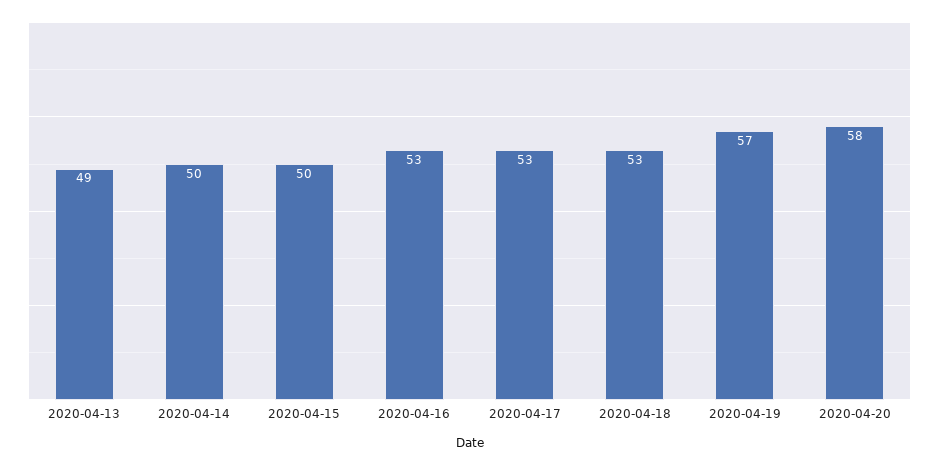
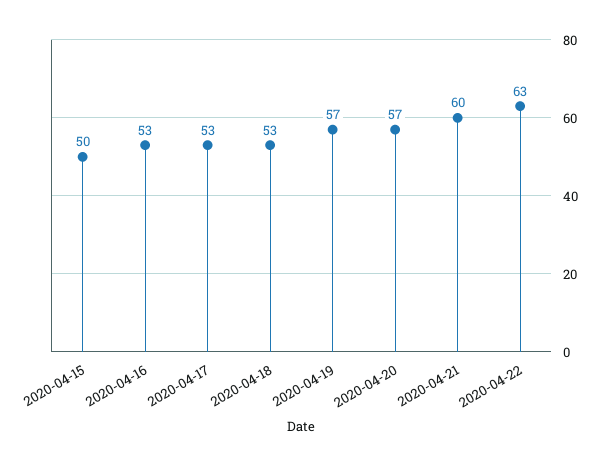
2020-04-13: 49 -> none
2020-04-14: 50 -> none
2020-04-20: 58 -> 57
2020-04-21: none -> 60
2020-04-22: none -> 63

